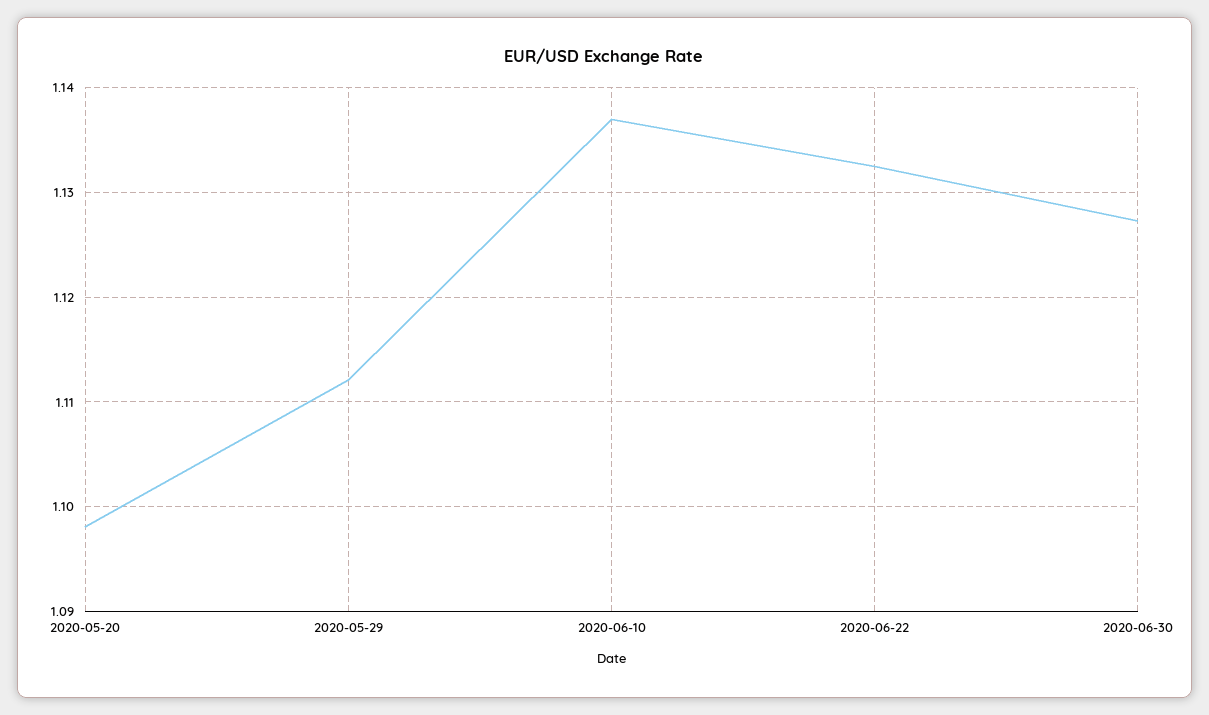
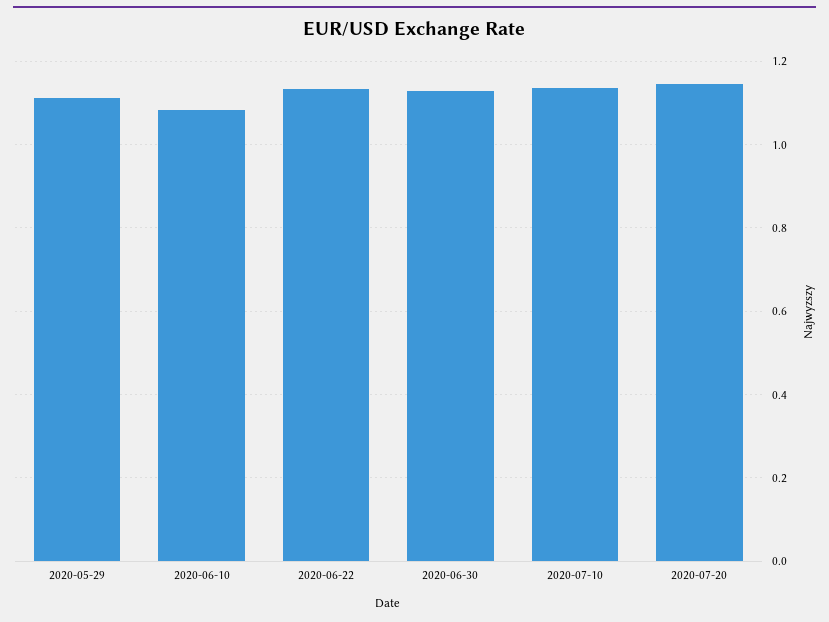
2020-05-20: 1.098 -> none
2020-06-10: 1.137 -> 1.08
2020-07-10: none -> 1.14
2020-07-20: none -> 1.14

